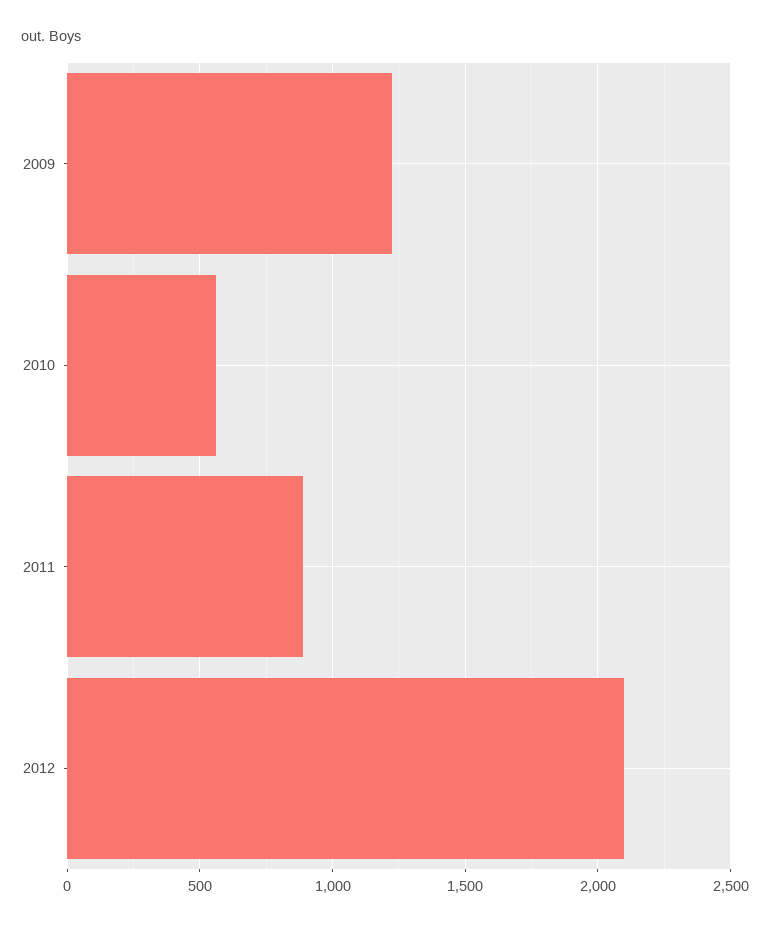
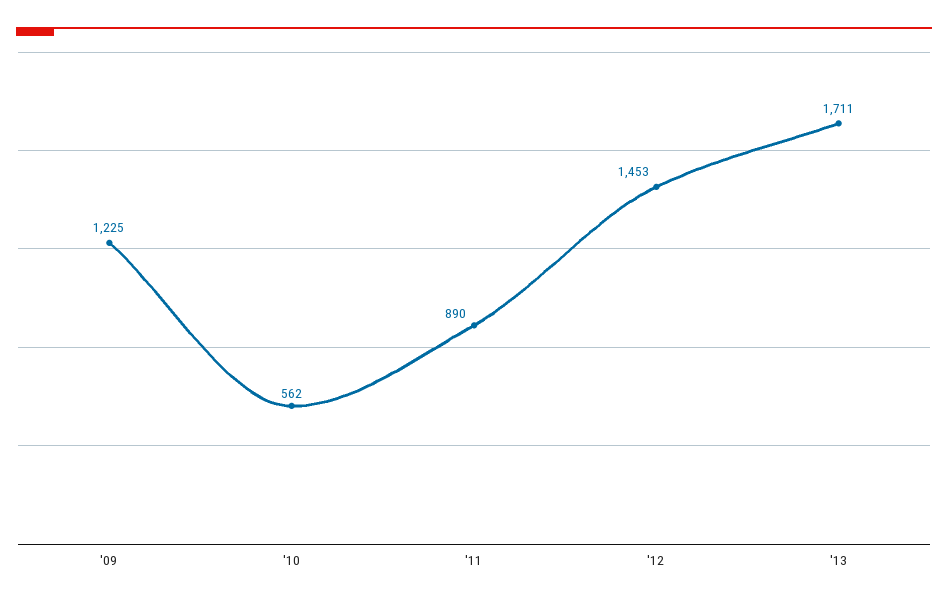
2012: 2100 -> 1453
'13: none -> 1711

